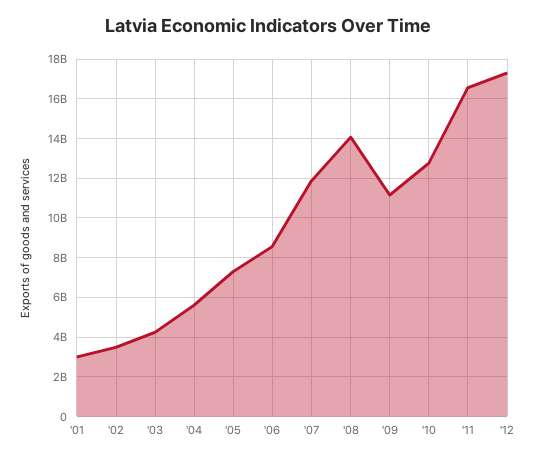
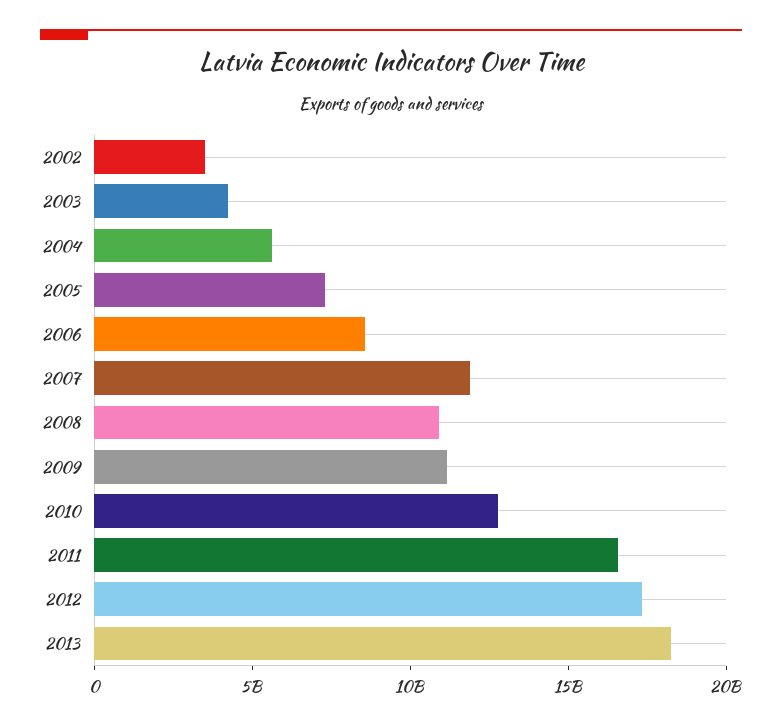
'01: 3000000000 -> none
'08: 14000000000 -> 11000000000
2013: none -> 18000000000

